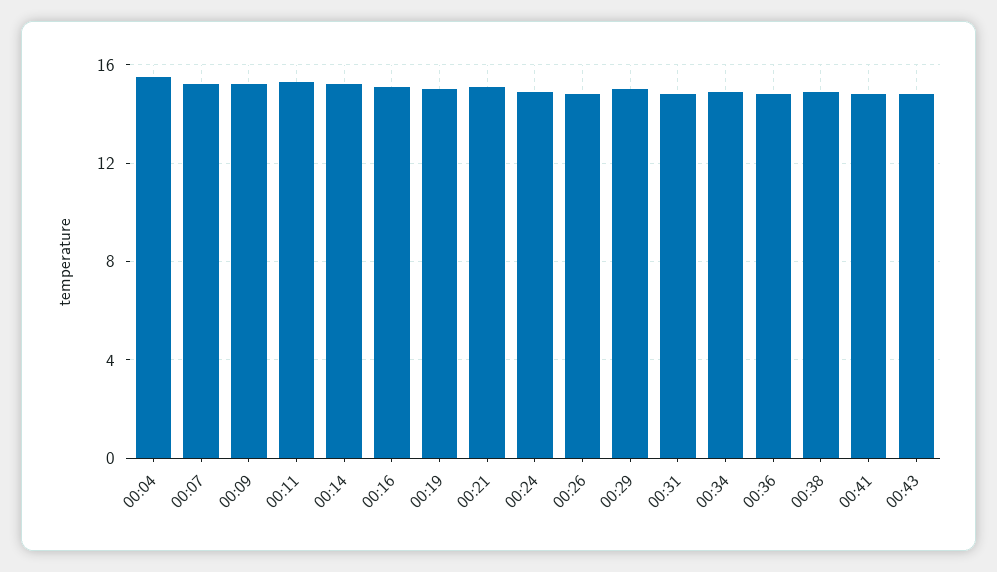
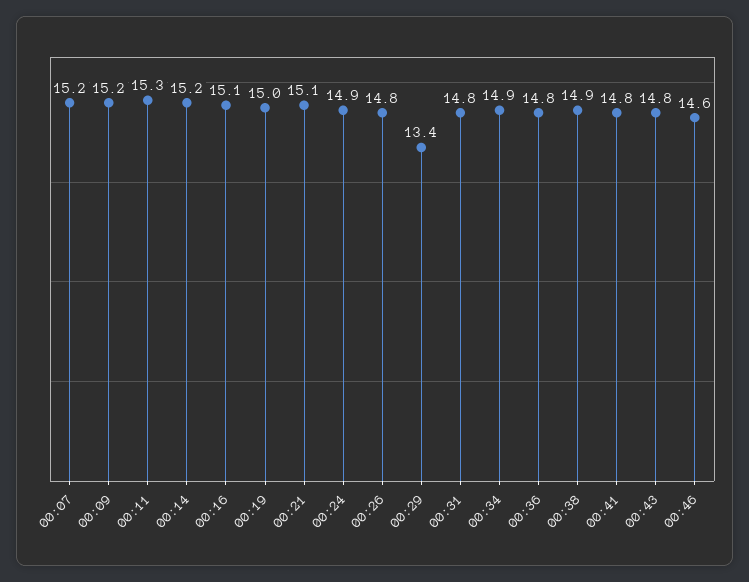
00:04: 15.5 -> none
00:29: 15 -> 13.4
00:46: none -> 14.6

